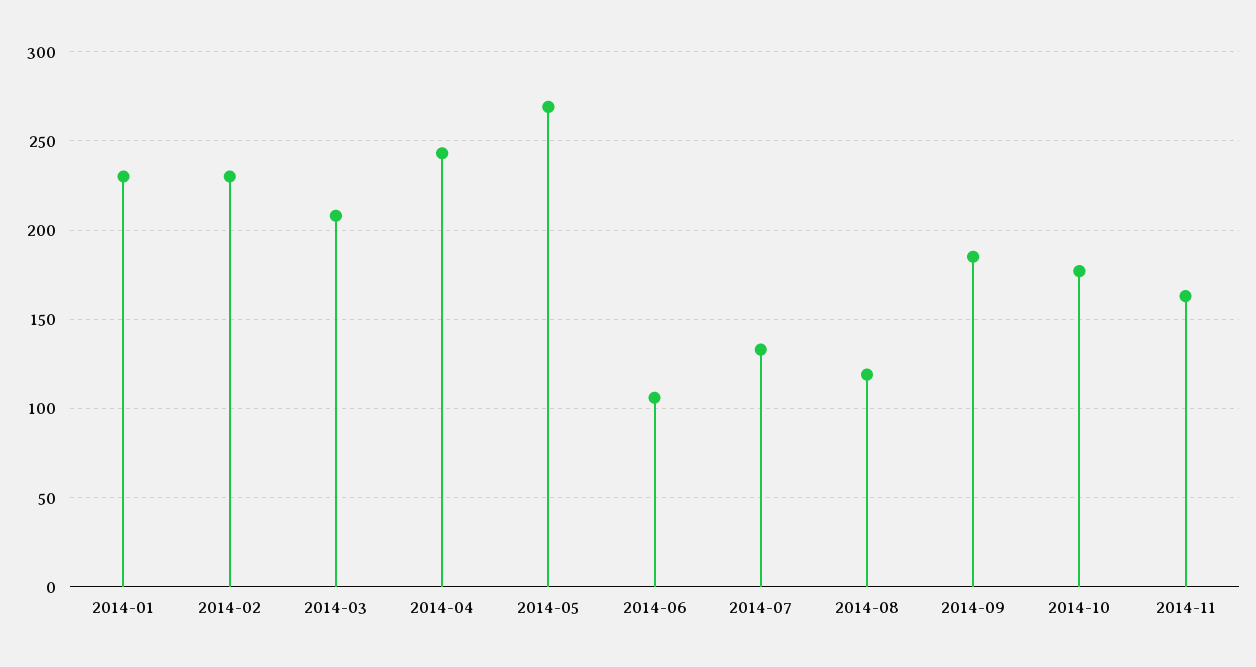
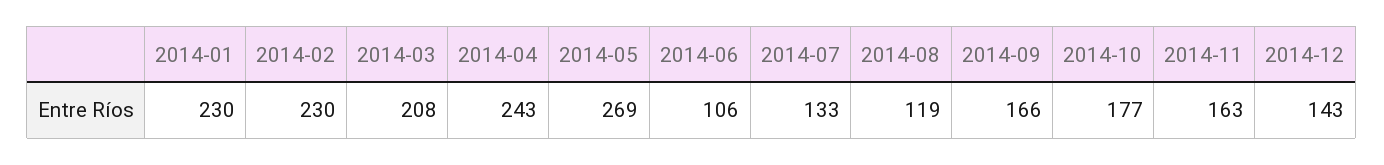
2014-09: 185 -> 166
2014-12: none -> 143

